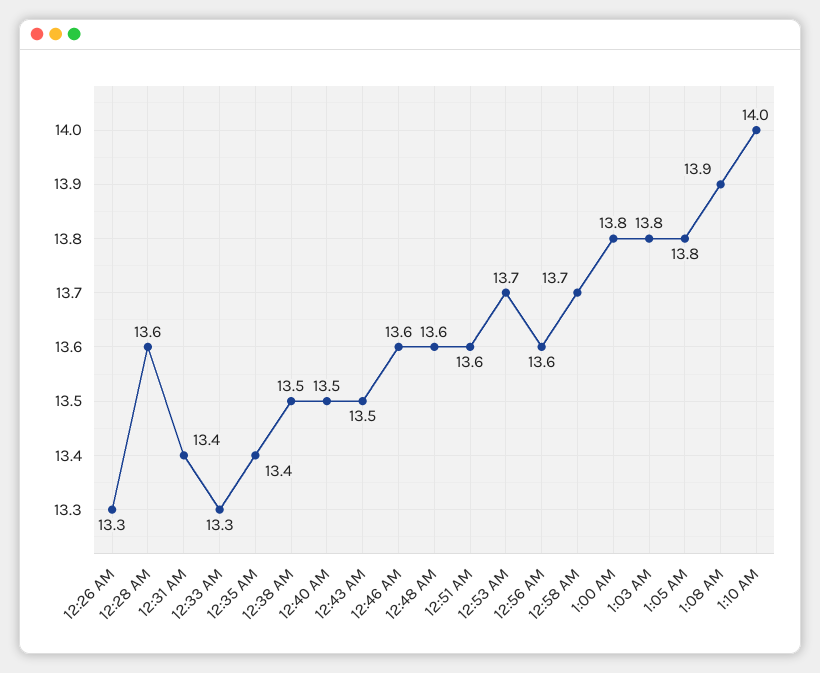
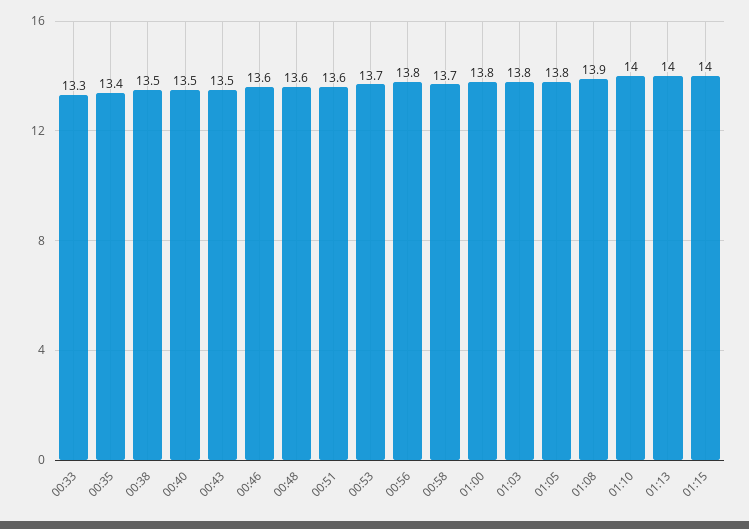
12:26 AM: 13.3 -> none
12:28 AM: 13.6 -> none
12:31 AM: 13.4 -> none
12:56 AM: 13.6 -> 13.8
01:13: none -> 14
01:15: none -> 14

